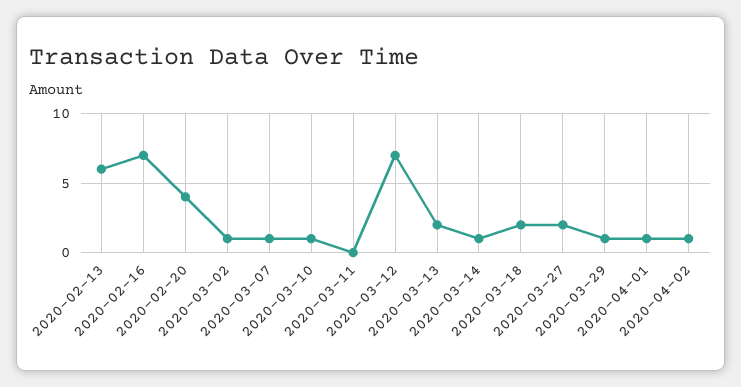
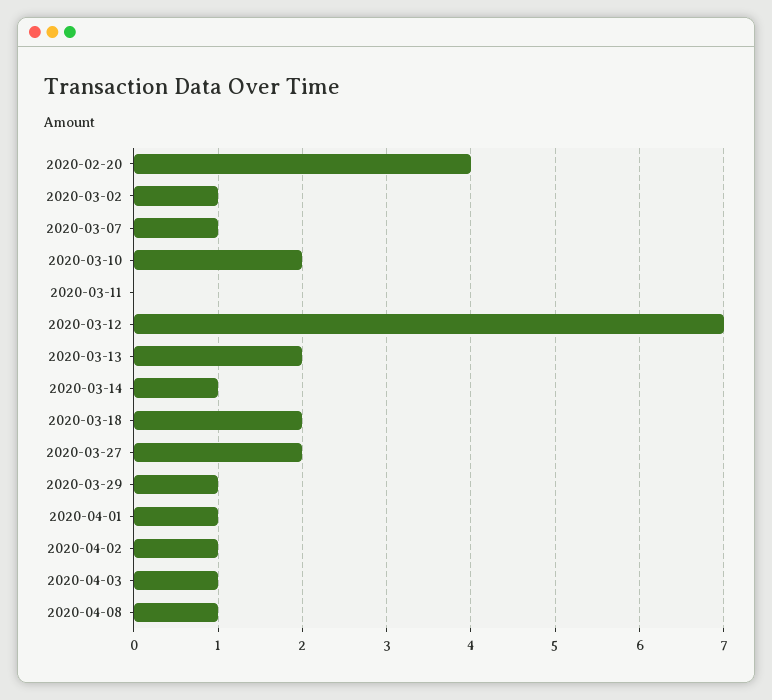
2020-02-13: 6 -> none
2020-02-16: 7 -> none
2020-03-10: 1 -> 2
2020-04-03: none -> 1
2020-04-08: none -> 1

